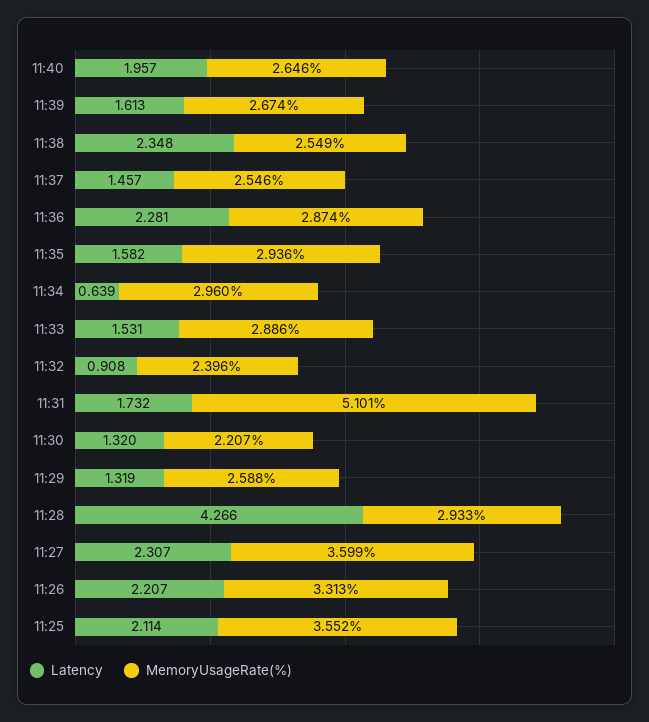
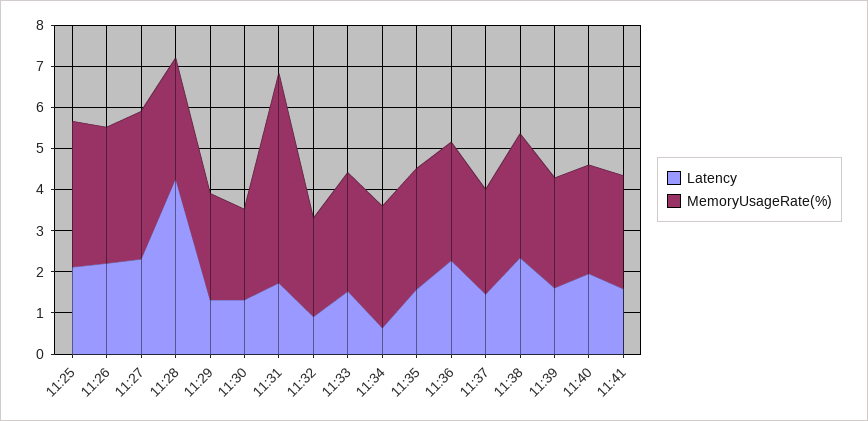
MemoryUsageRate(%), 11:38: 2.549 -> 3
Latency, 11:41: none -> 1.6
MemoryUsageRate(%), 11:41: none -> 2.8

